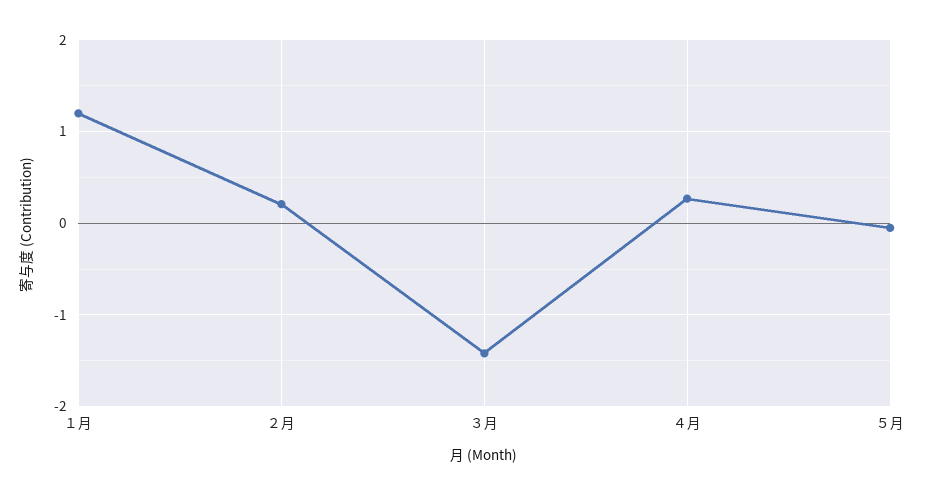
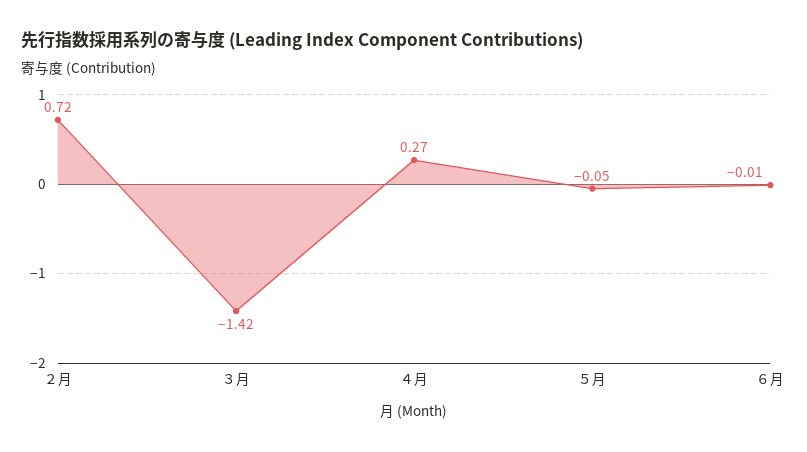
１月: 1.2 -> none
２月: 0.2 -> 0.72
６月: none -> -0.01

